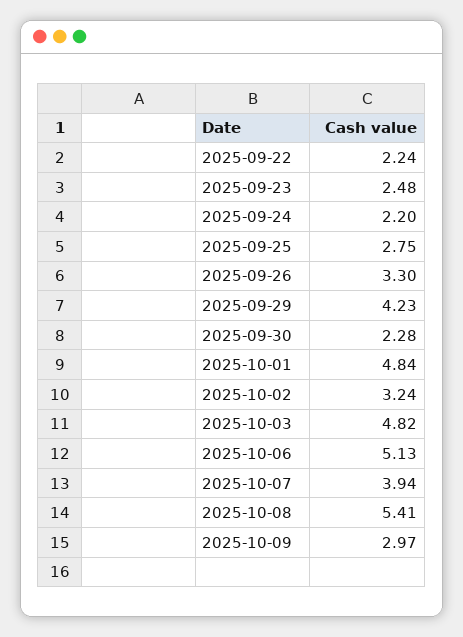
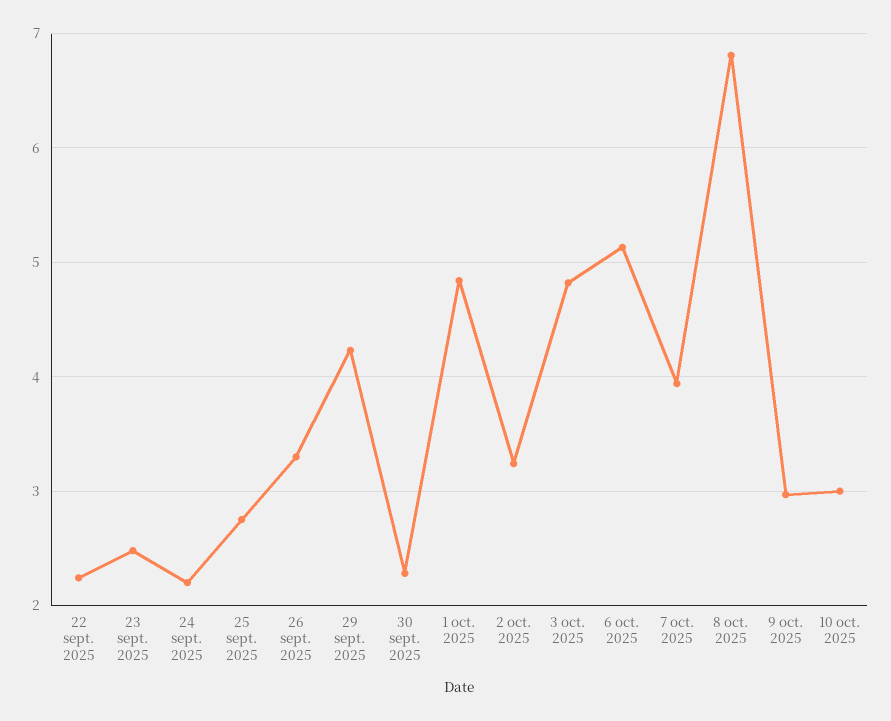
2025-10-08: 5.41 -> 6.8
10 oct. 2025: none -> 3

